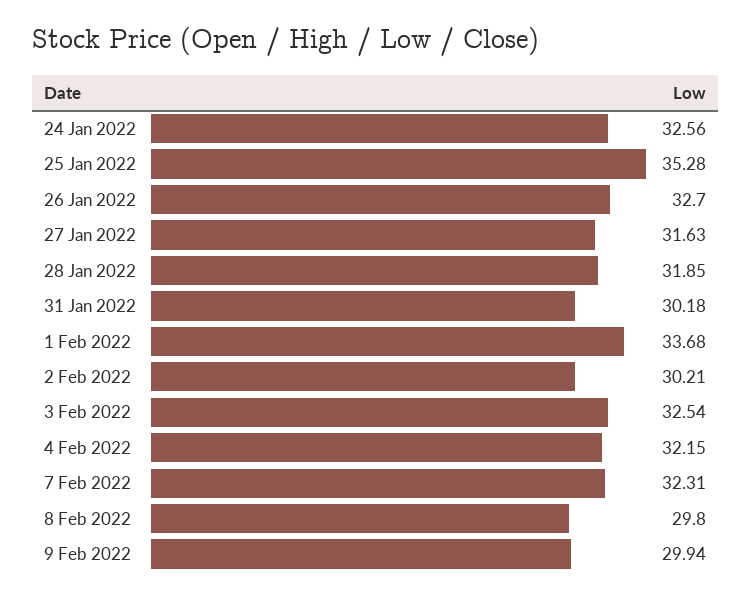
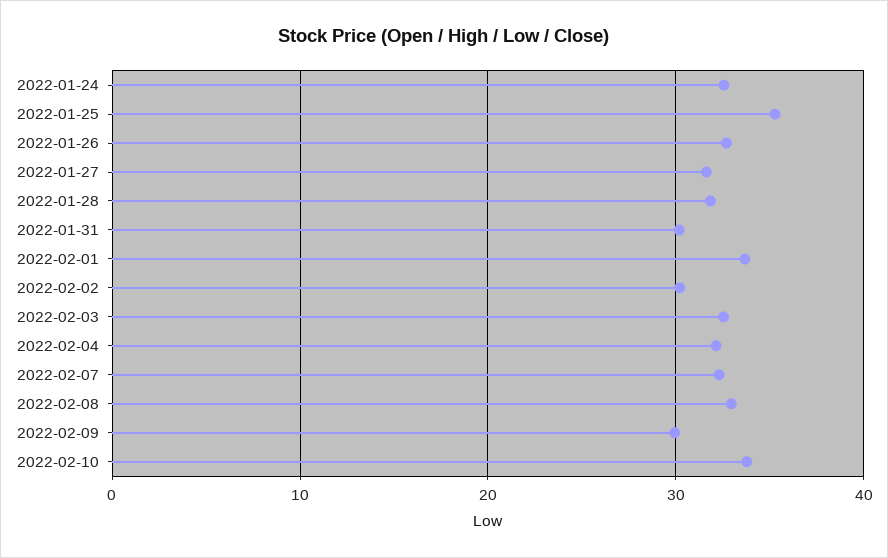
8 Feb 2022: 29.8 -> 33
2022-02-10: none -> 34

